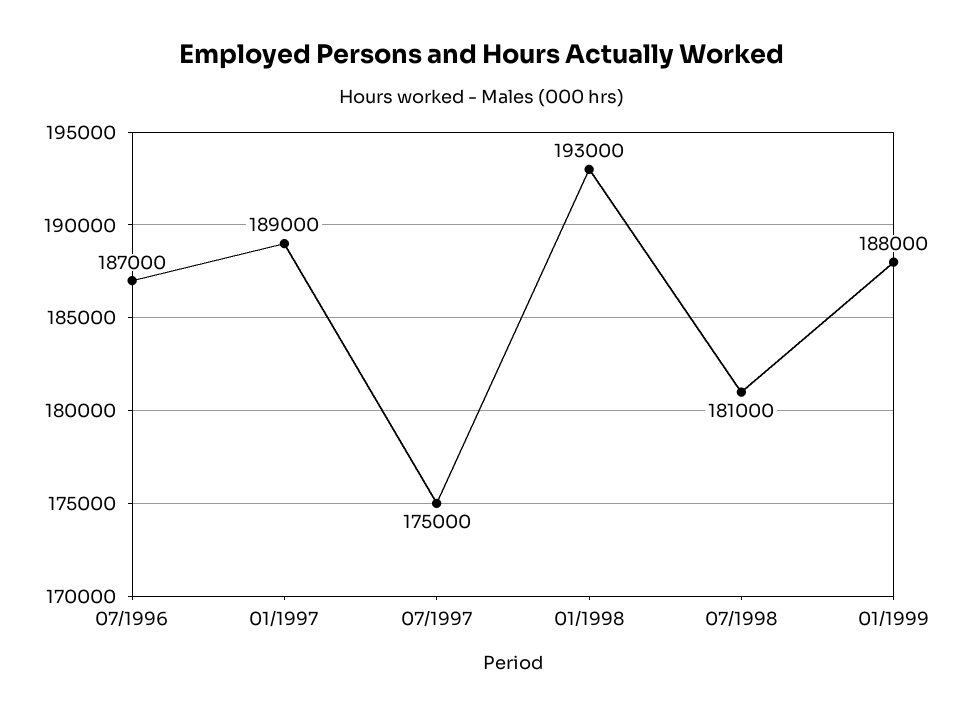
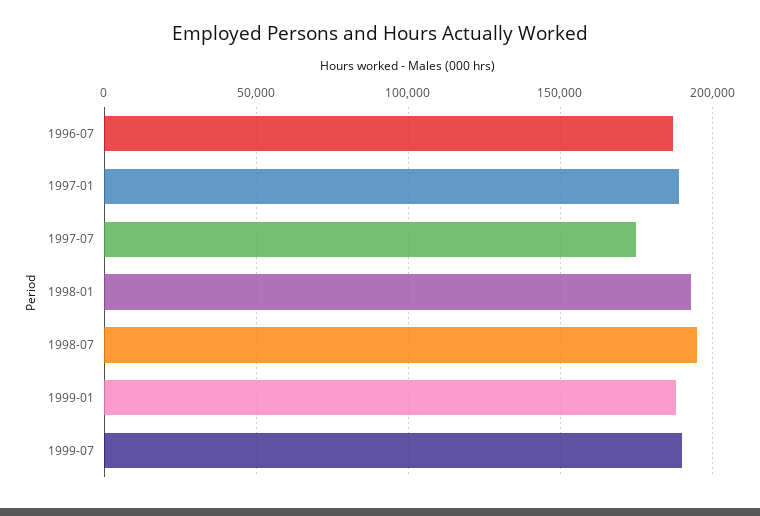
07/1998: 181000 -> 195000
1999-07: none -> 190000

